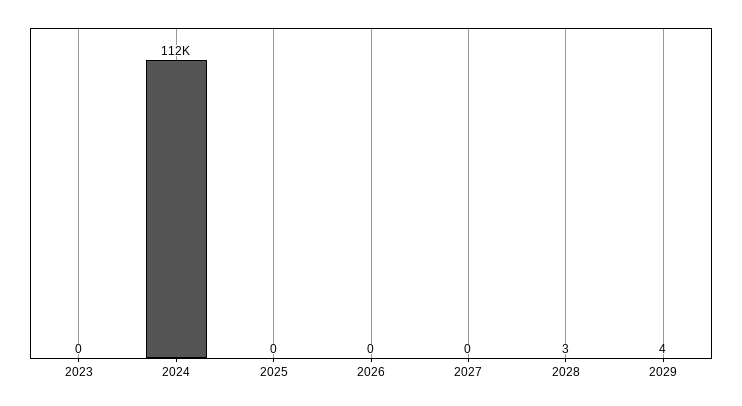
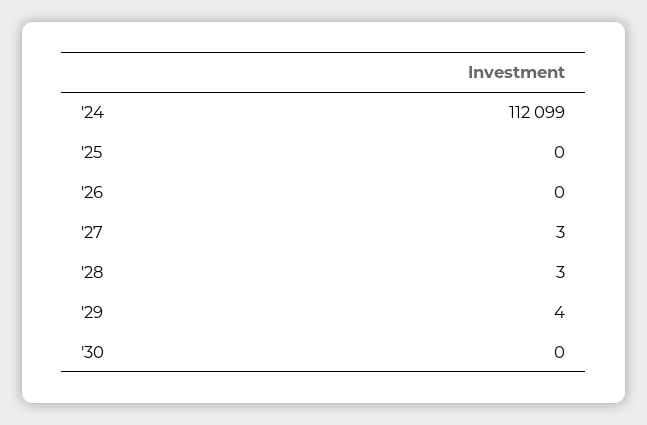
2023: 0 -> none
2027: 0 -> 3
'30: none -> 0

